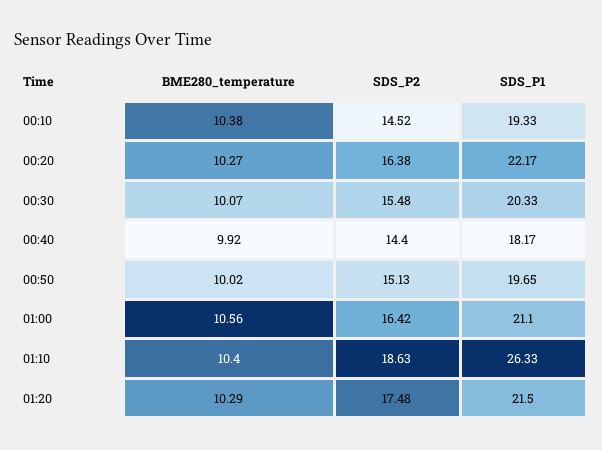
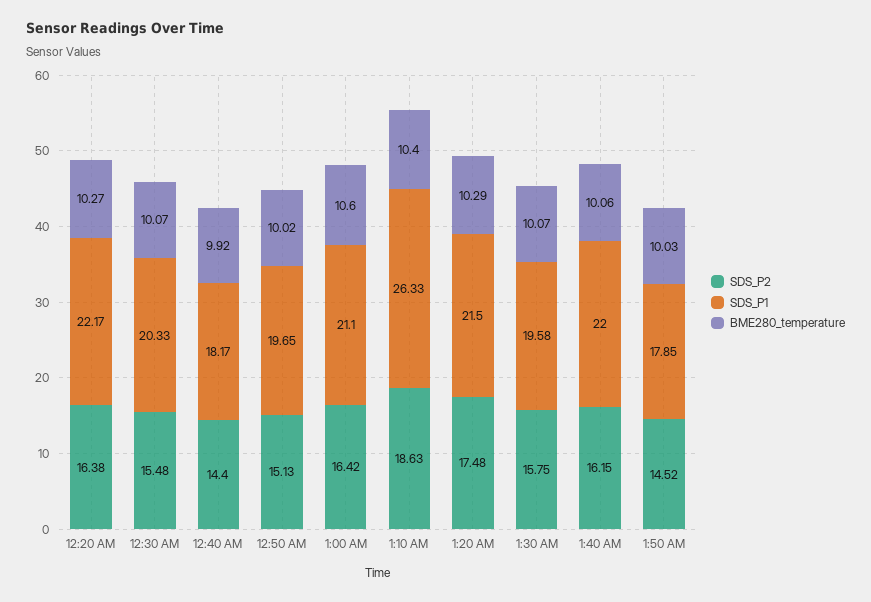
BME280_temperature, 00:10: 10.38 -> none
SDS_P2, 00:10: 14.52 -> none
SDS_P1, 00:10: 19.33 -> none
BME280_temperature, 01:00: 10.56 -> 10.6
SDS_P2, 1:30 AM: none -> 15.75
SDS_P1, 1:30 AM: none -> 19.58
BME280_temperature, 1:30 AM: none -> 10.07
SDS_P2, 1:40 AM: none -> 16.15
SDS_P1, 1:40 AM: none -> 22
BME280_temperature, 1:40 AM: none -> 10.06
SDS_P2, 1:50 AM: none -> 14.52
SDS_P1, 1:50 AM: none -> 17.85
BME280_temperature, 1:50 AM: none -> 10.03

